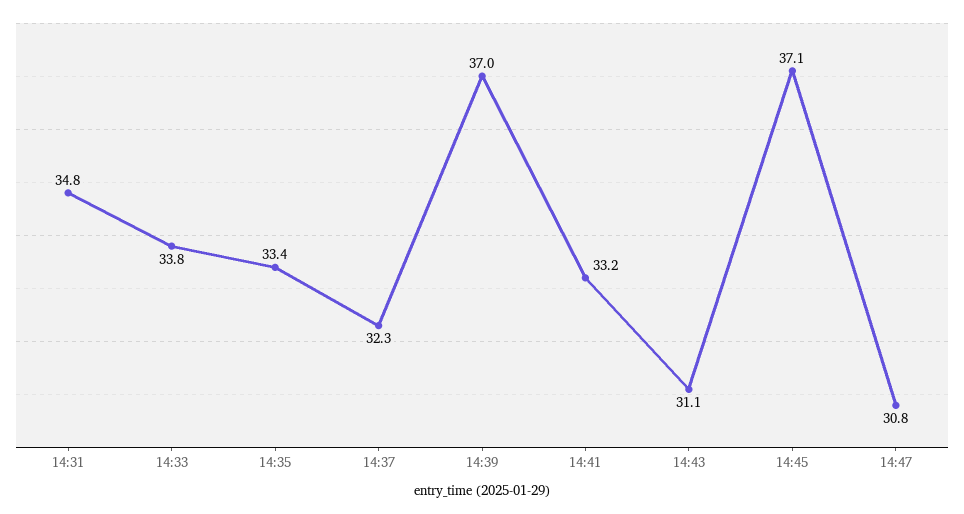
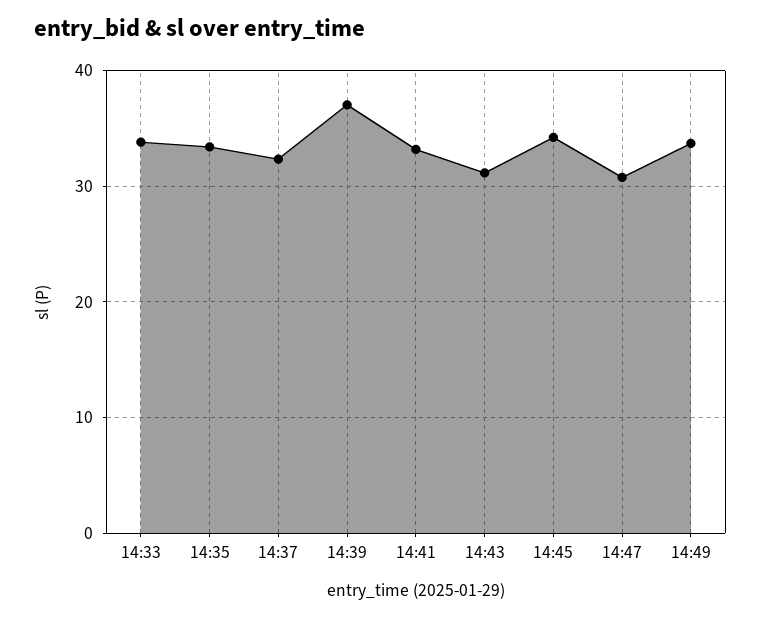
14:31: 34.8 -> none
14:45: 37.1 -> 34
14:49: none -> 34

